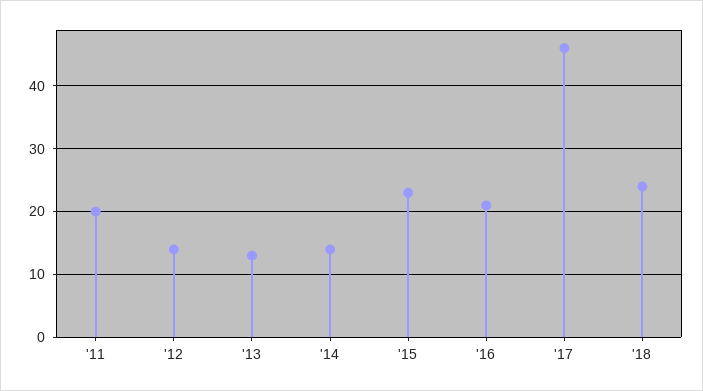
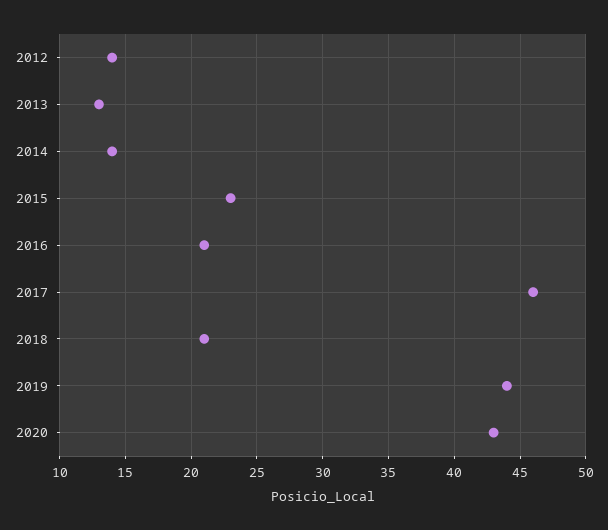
'11: 20 -> none
'18: 24 -> 21
2019: none -> 44
2020: none -> 43

